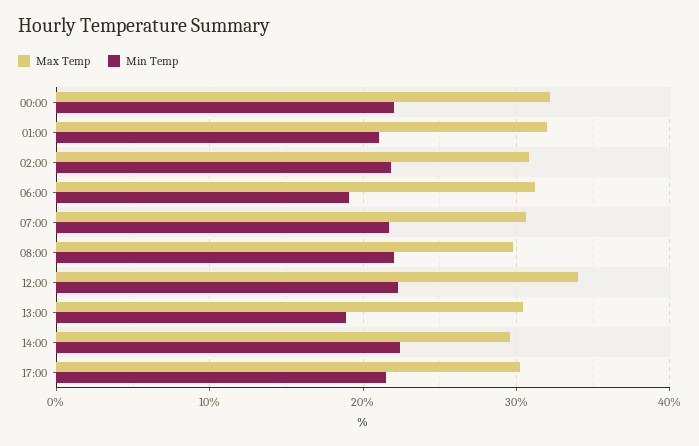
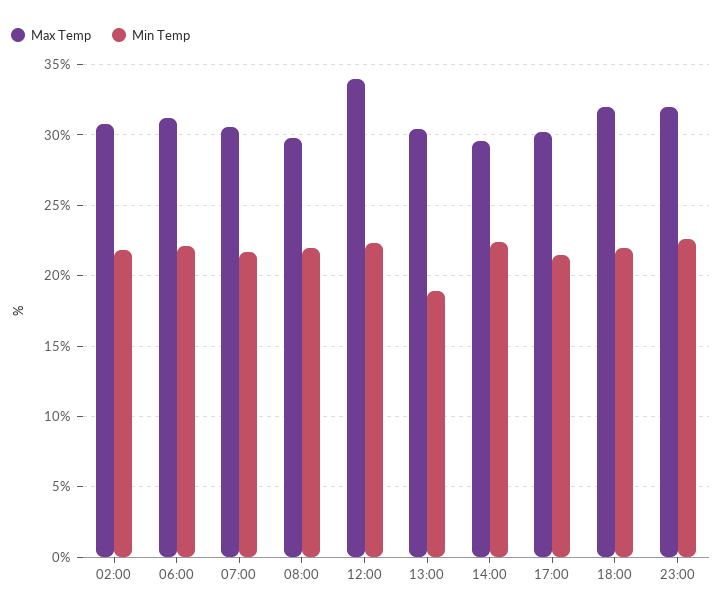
Max Temp, 00:00: 32 -> none
Min Temp, 00:00: 22 -> none
Max Temp, 01:00: 32 -> none
Min Temp, 01:00: 21 -> none
Min Temp, 06:00: 19 -> 22
Max Temp, 18:00: none -> 32
Min Temp, 18:00: none -> 22
Max Temp, 23:00: none -> 32
Min Temp, 23:00: none -> 22.5

